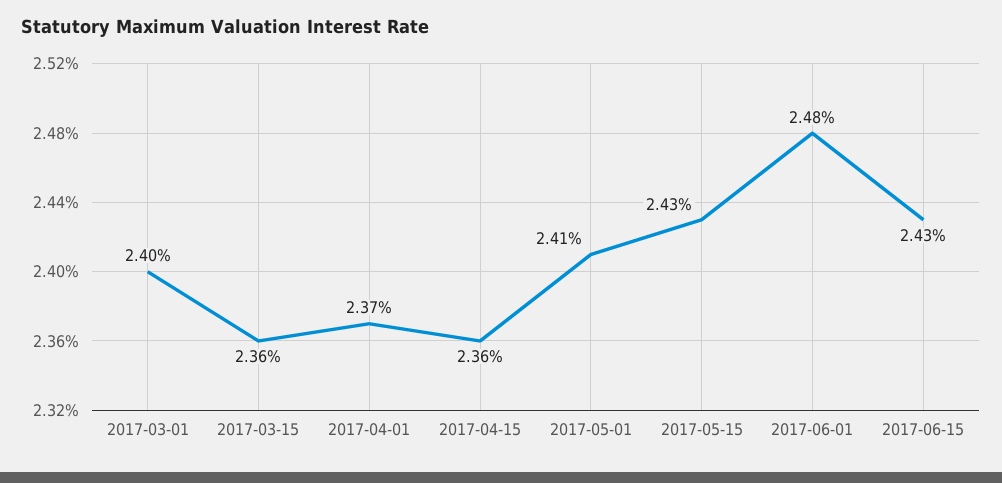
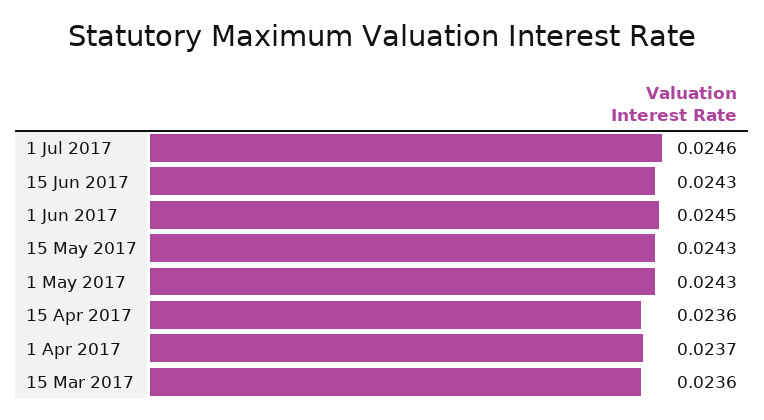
2017-03-01: 0.024 -> none
2017-05-01: 0.0241 -> 0.0243
2017-06-01: 0.0248 -> 0.0245
1 Jul 2017: none -> 0.0246

